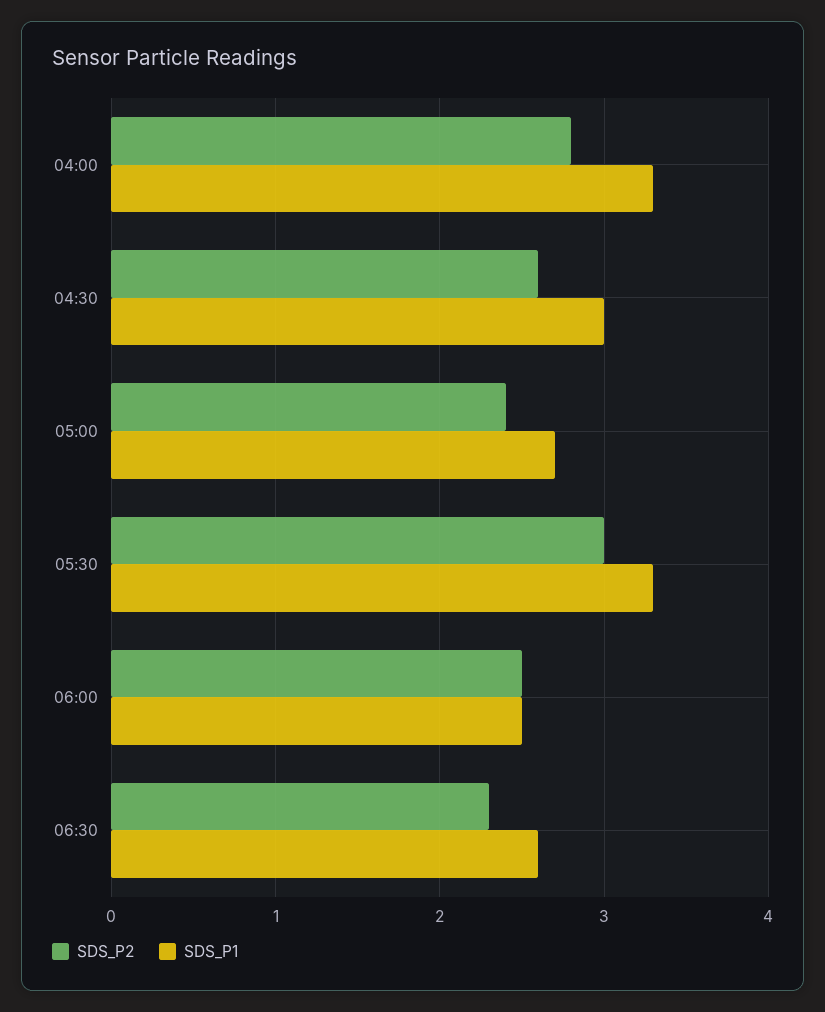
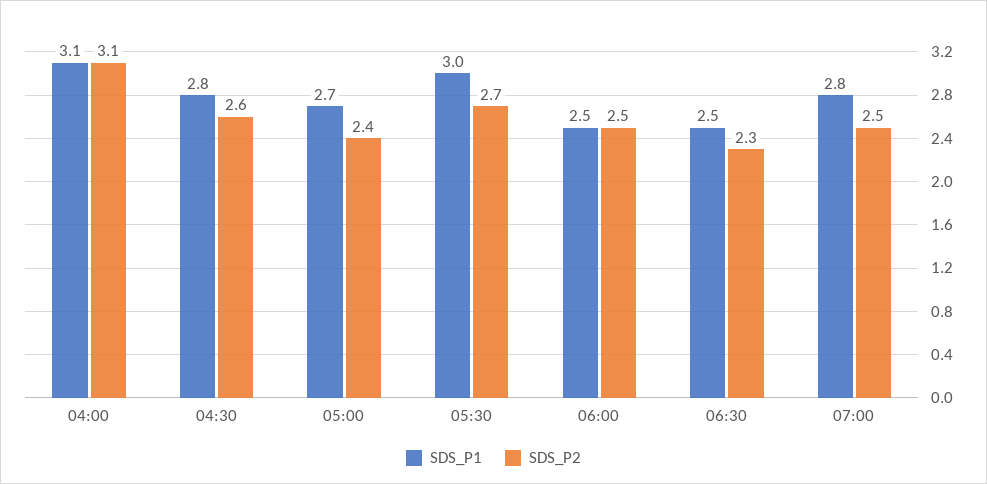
SDS_P2, 04:00: 2.8 -> 3.1
SDS_P1, 04:00: 3.3 -> 3.1
SDS_P1, 04:30: 3 -> 2.8
SDS_P2, 05:30: 3 -> 2.7
SDS_P1, 05:30: 3.3 -> 3
SDS_P1, 06:30: 2.6 -> 2.5
SDS_P1, 07:00: none -> 2.8
SDS_P2, 07:00: none -> 2.5

